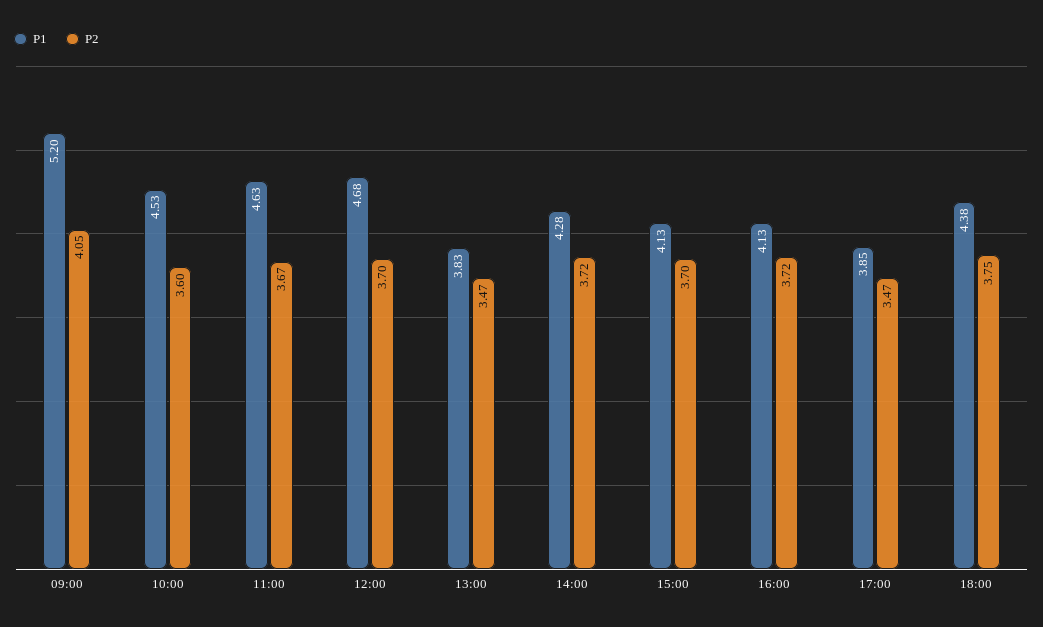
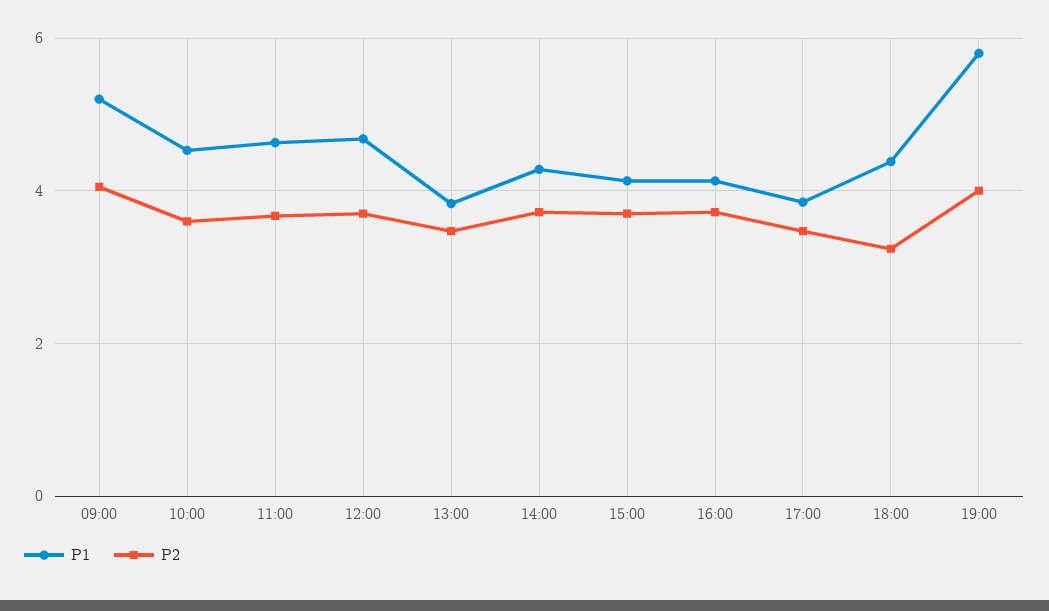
P2, 18:00: 3.75 -> 3.2
P1, 19:00: none -> 5.8
P2, 19:00: none -> 4

